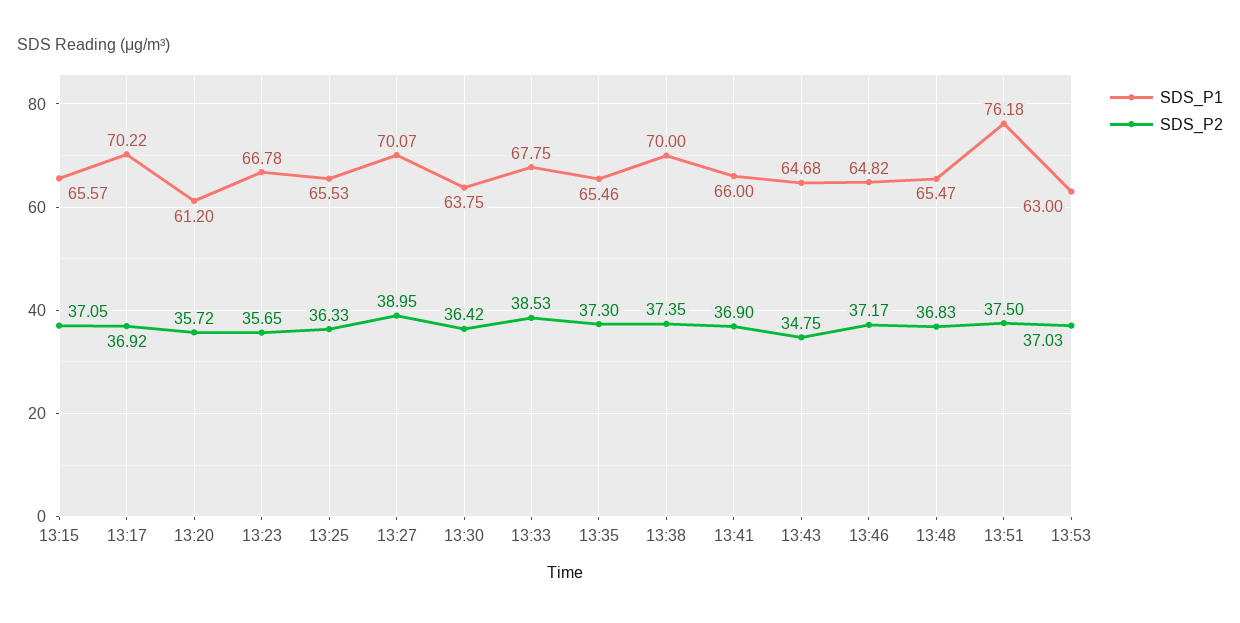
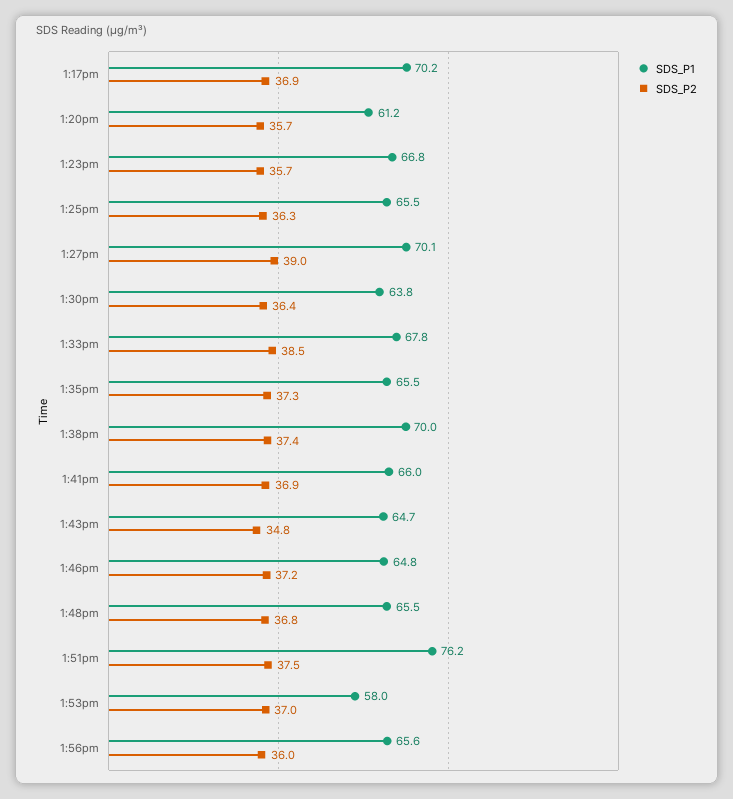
SDS_P1, 13:15: 65.57 -> none
SDS_P2, 13:15: 37.05 -> none
SDS_P1, 13:53: 63 -> 58
SDS_P1, 1:56pm: none -> 65.6
SDS_P2, 1:56pm: none -> 36

